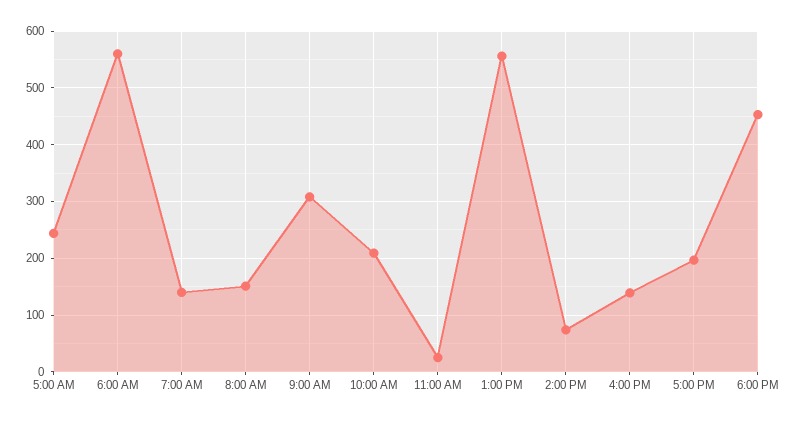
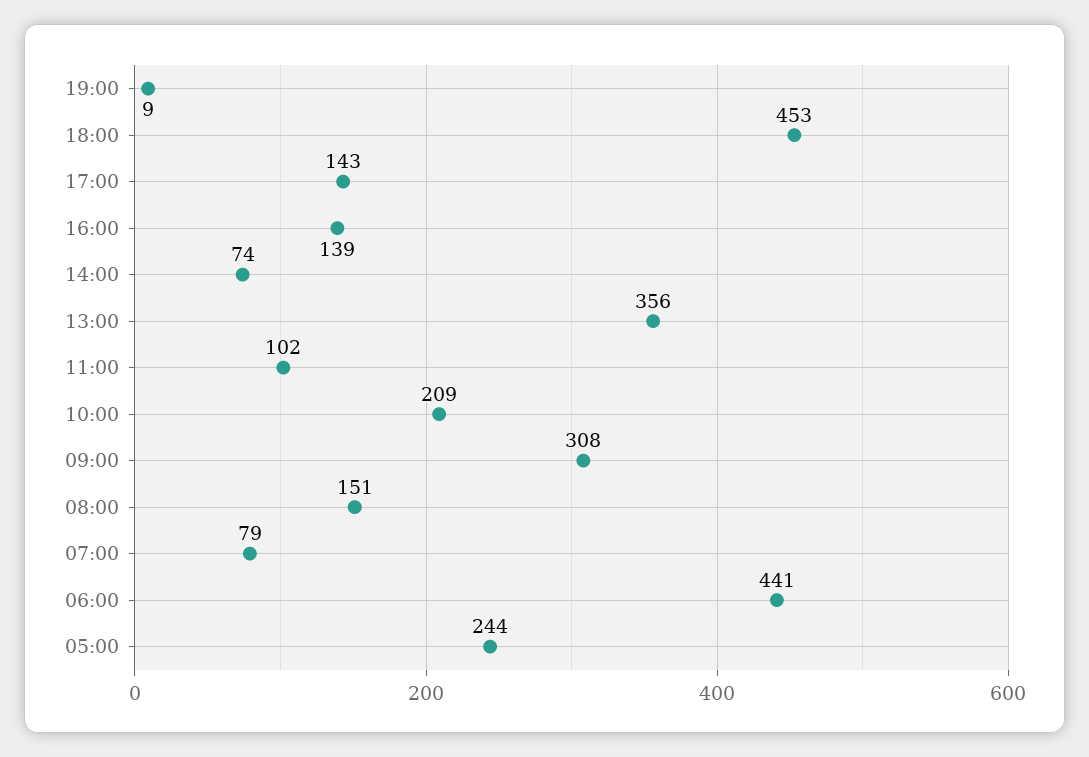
6:00 AM: 560 -> 441
7:00 AM: 140 -> 79
11:00 AM: 20 -> 102
1:00 PM: 560 -> 356
5:00 PM: 200 -> 143
19:00: none -> 9

